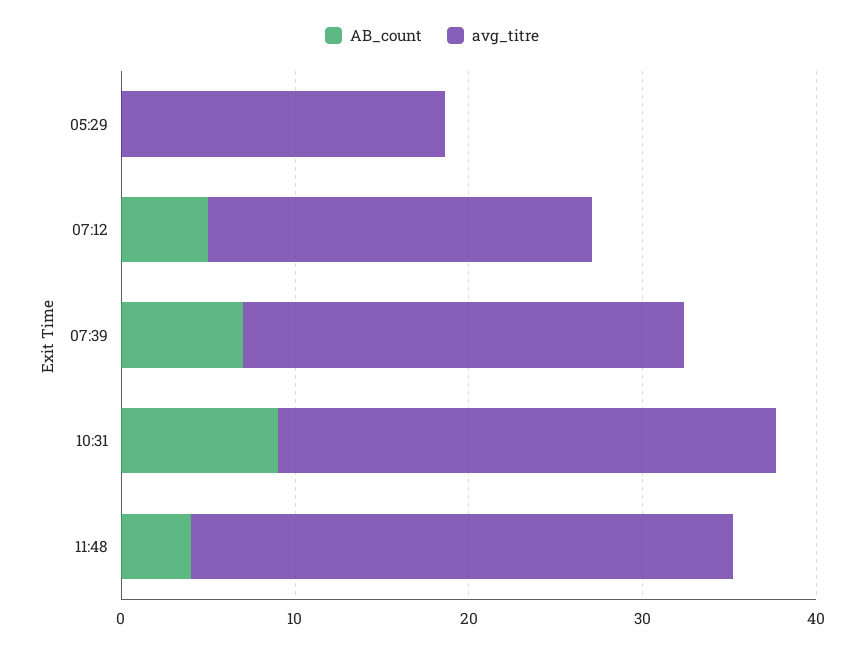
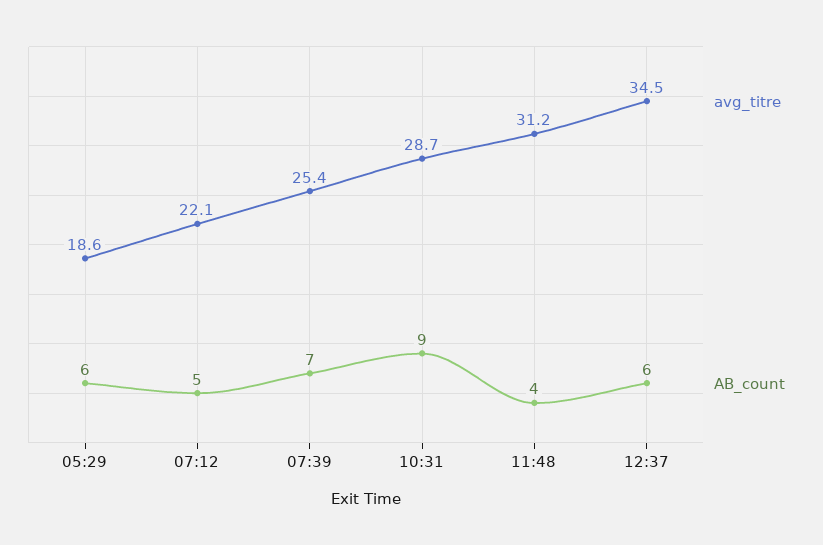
AB_count, 05:29: 0 -> 6
avg_titre, 12:37: none -> 34.5
AB_count, 12:37: none -> 6

